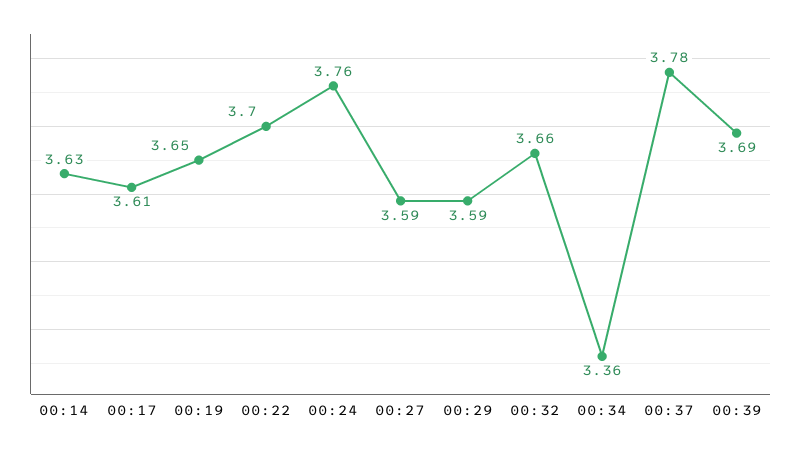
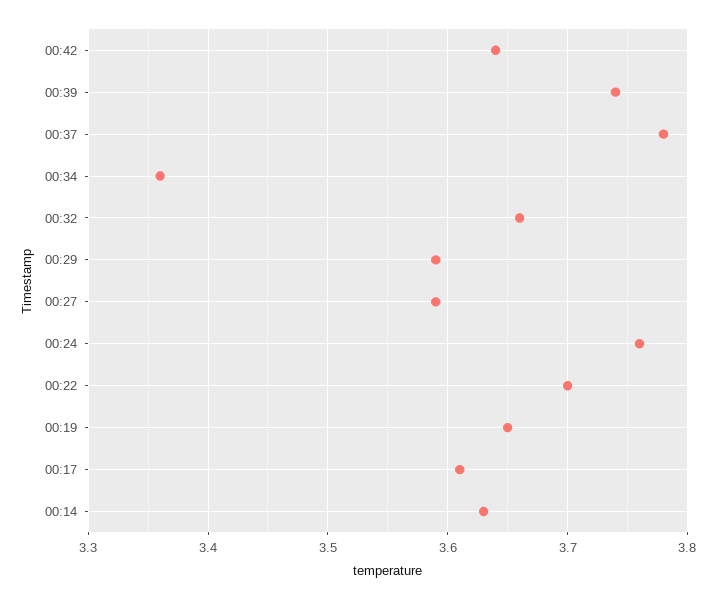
00:39: 3.69 -> 3.74
00:42: none -> 3.64

